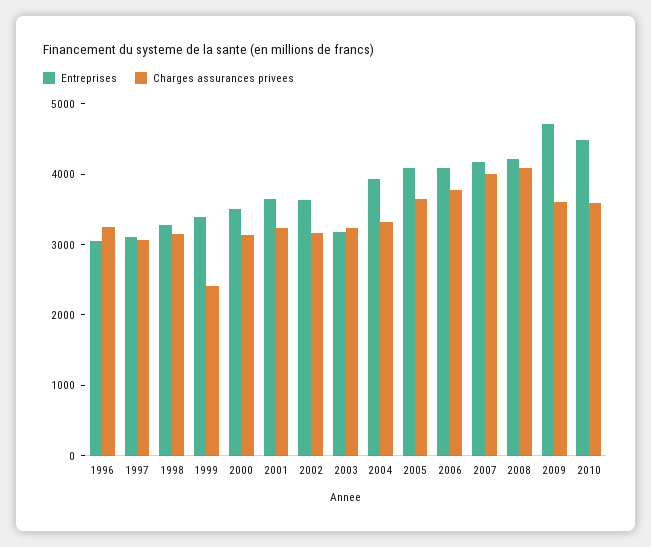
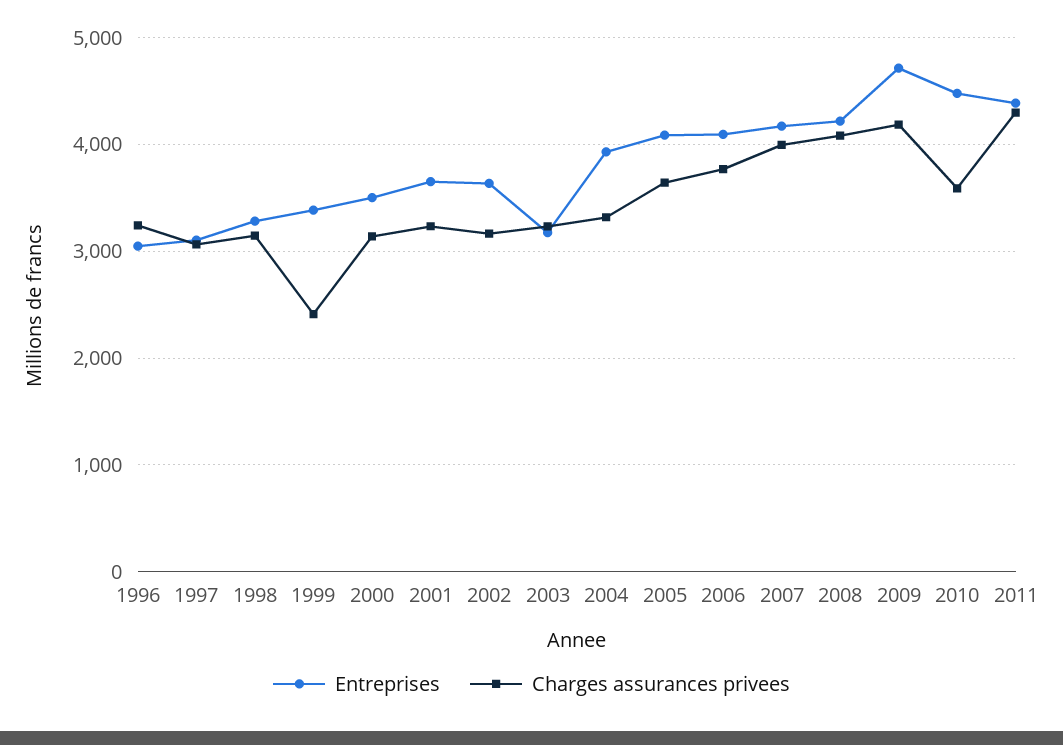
Charges assurances privees, 2009: 3600 -> 4200
Entreprises, 2011: none -> 4400
Charges assurances privees, 2011: none -> 4300

